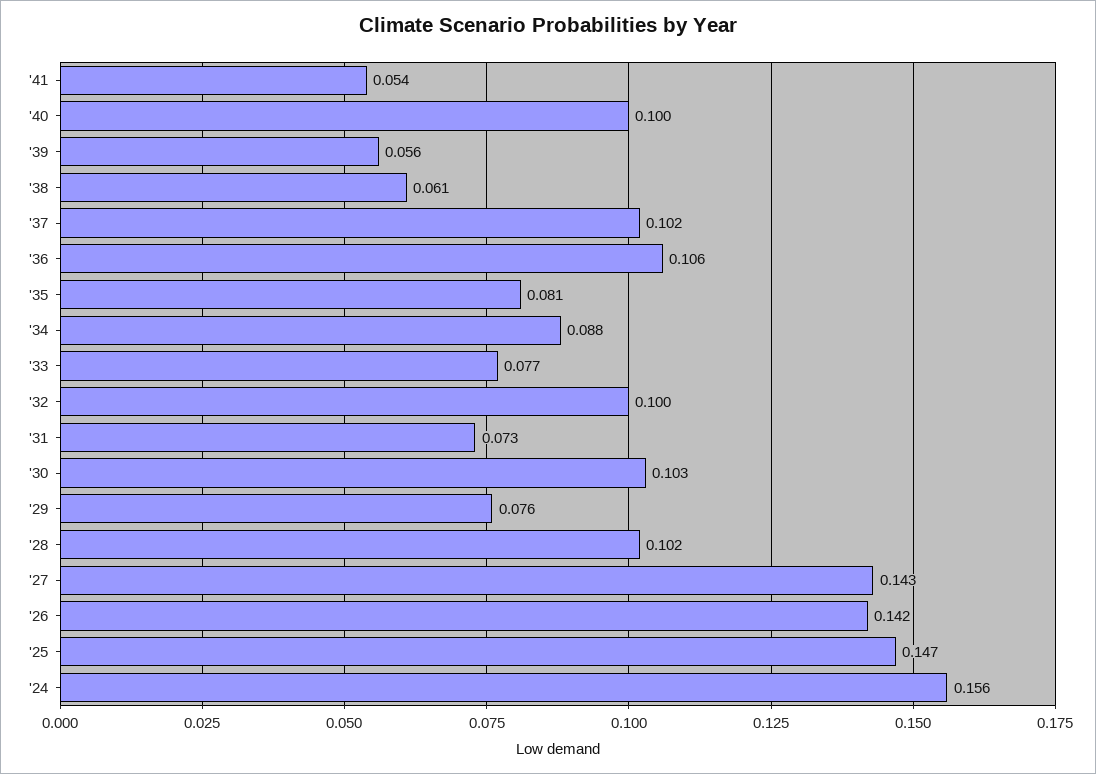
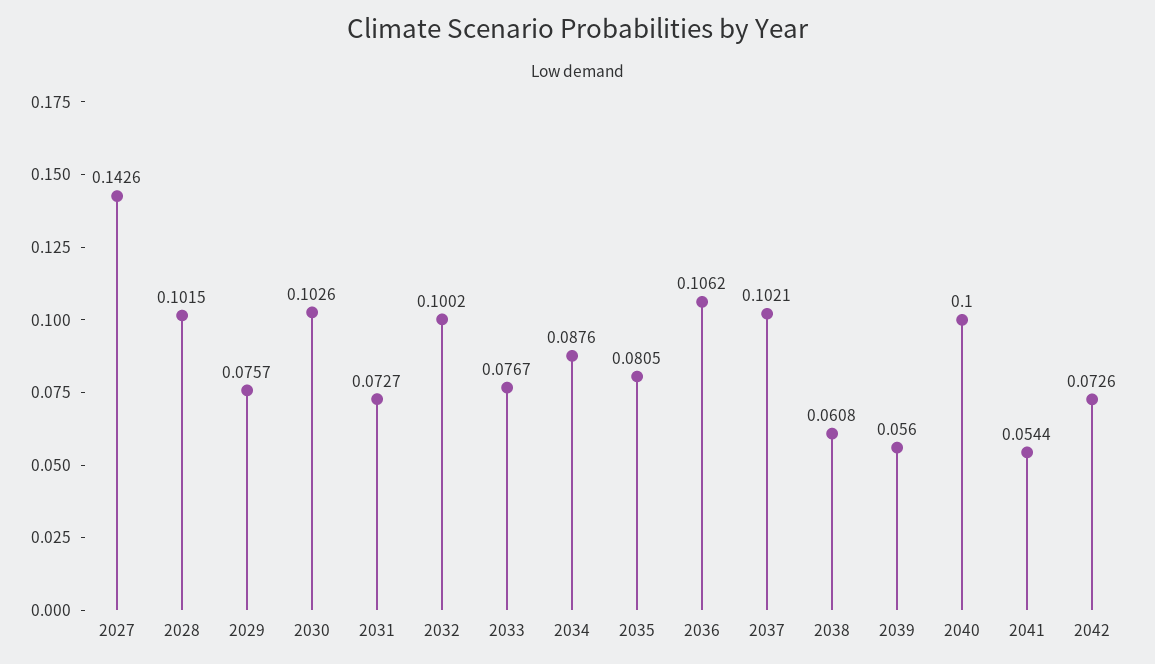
'26: 0.142 -> none
'25: 0.147 -> none
'24: 0.156 -> none
2042: none -> 0.0726

